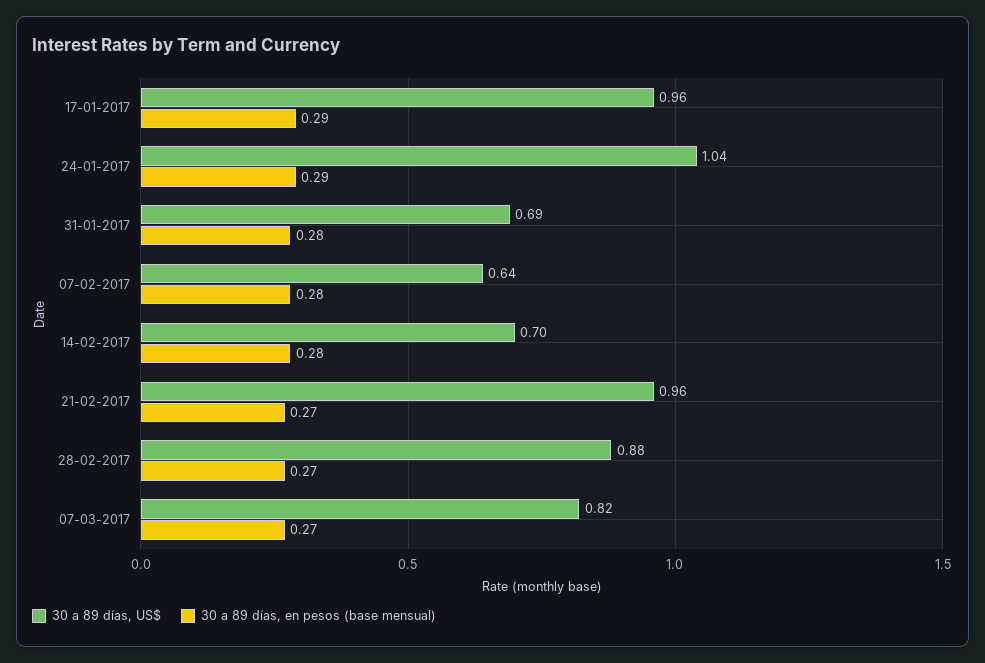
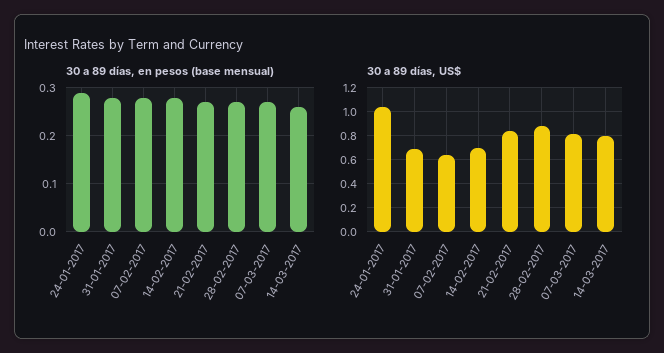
30 a 89 días, US$, 17-01-2017: 0.96 -> none
30 a 89 días, en pesos (base mensual), 17-01-2017: 0.29 -> none
30 a 89 días, US$, 21-02-2017: 0.96 -> 0.85
30 a 89 días, en pesos (base mensual), 14-03-2017: none -> 0.25
30 a 89 días, US$, 14-03-2017: none -> 0.8

